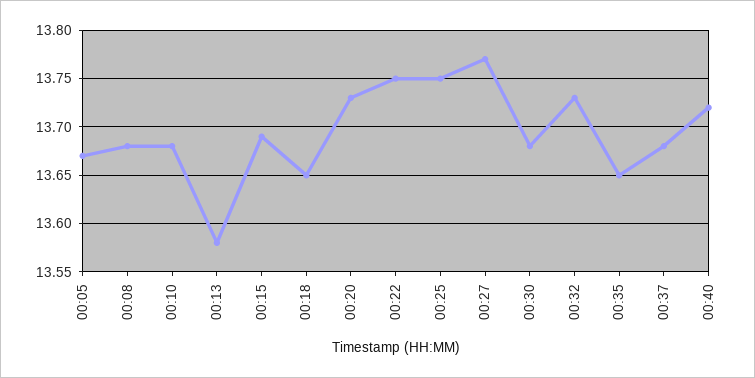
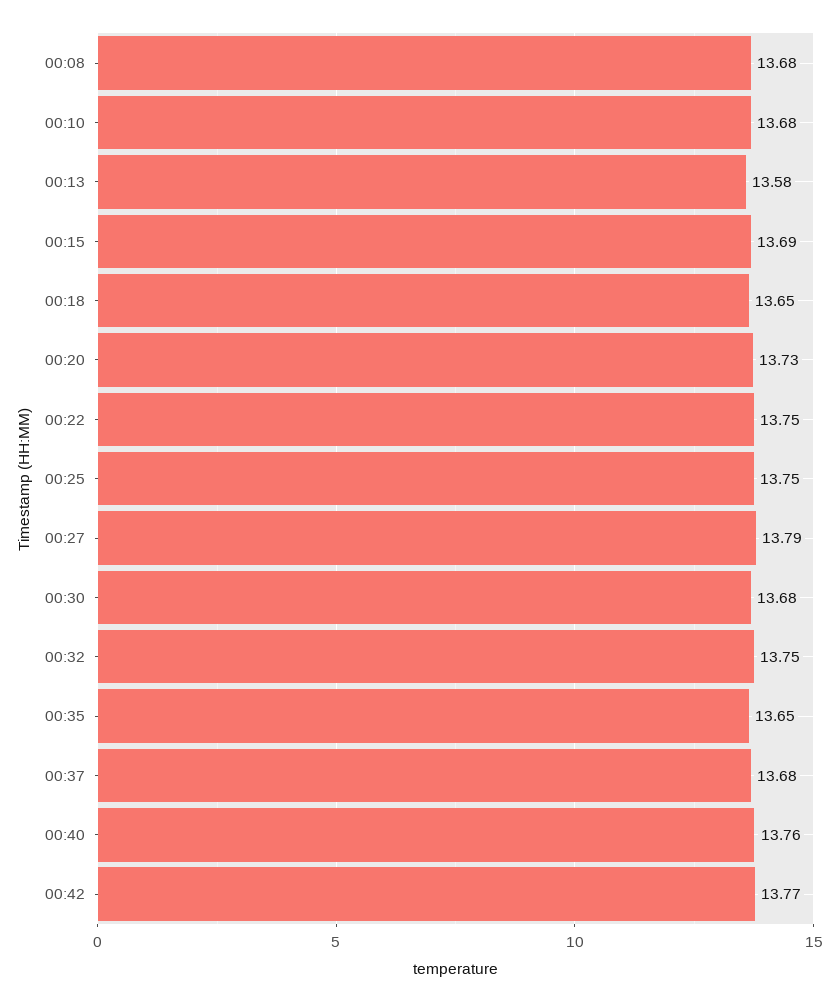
00:05: 13.67 -> none
00:27: 13.77 -> 13.79
00:32: 13.73 -> 13.75
00:40: 13.72 -> 13.76
00:42: none -> 13.77

